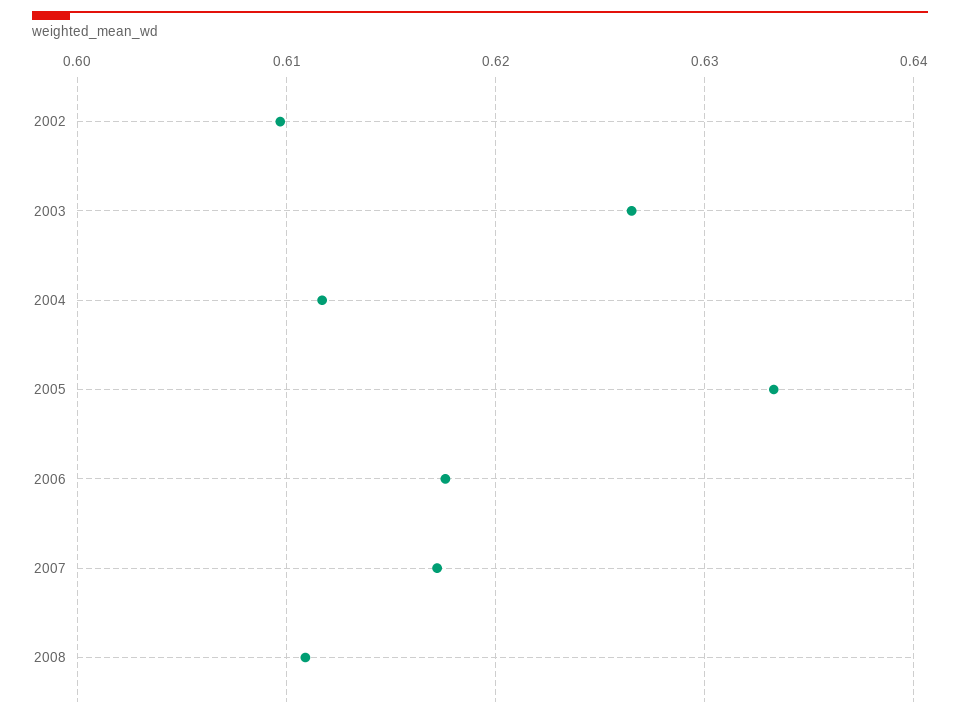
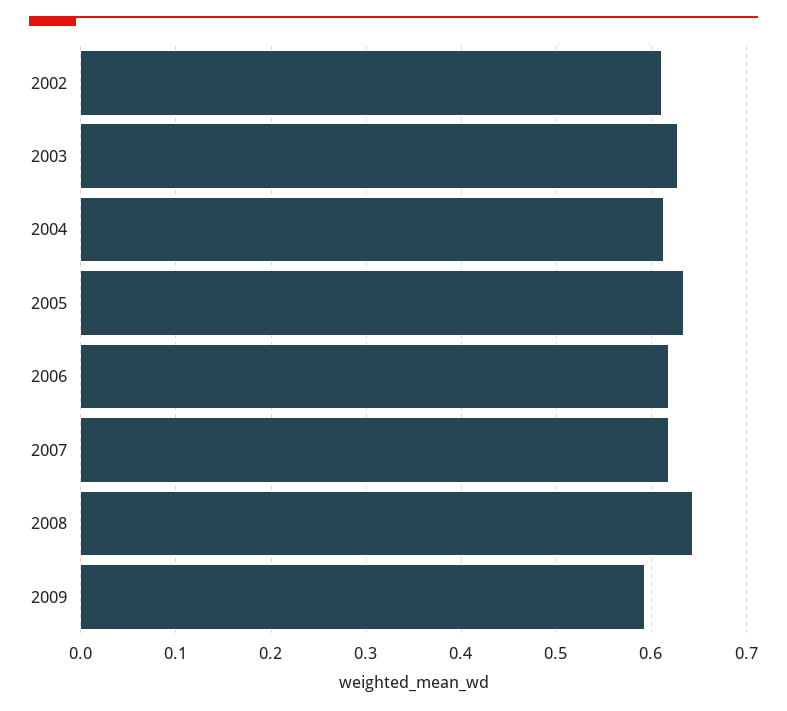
2008: 0.611 -> 0.64
2009: none -> 0.59

